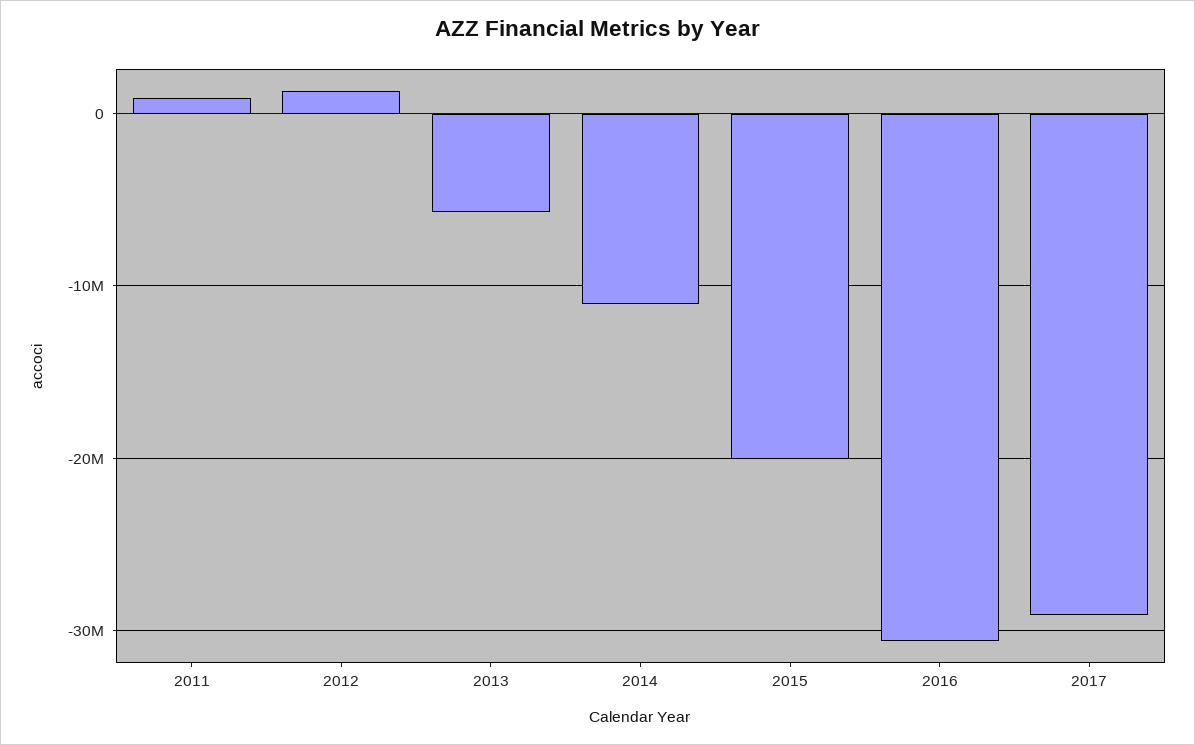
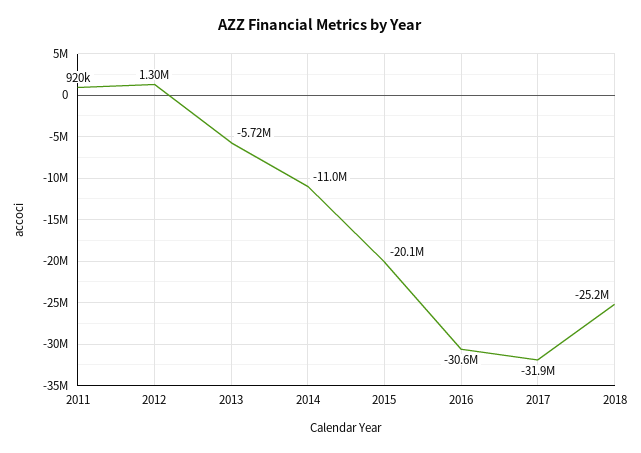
2017: -29000000 -> -31900000
2018: none -> -25200000

